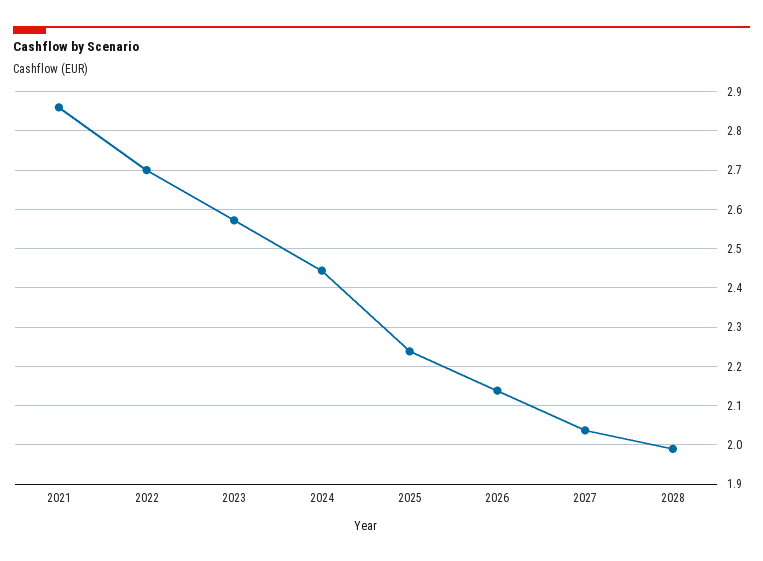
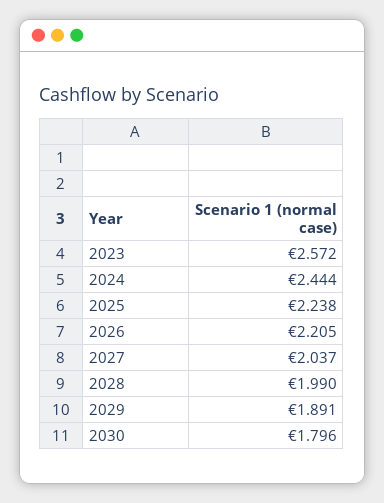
2021: 2.86 -> none
2022: 2.7 -> none
2026: 2.14 -> 2.205
2029: none -> 1.891
2030: none -> 1.796

